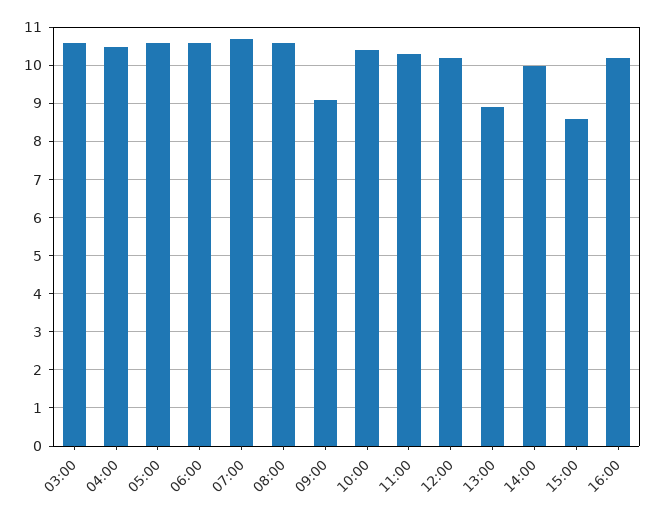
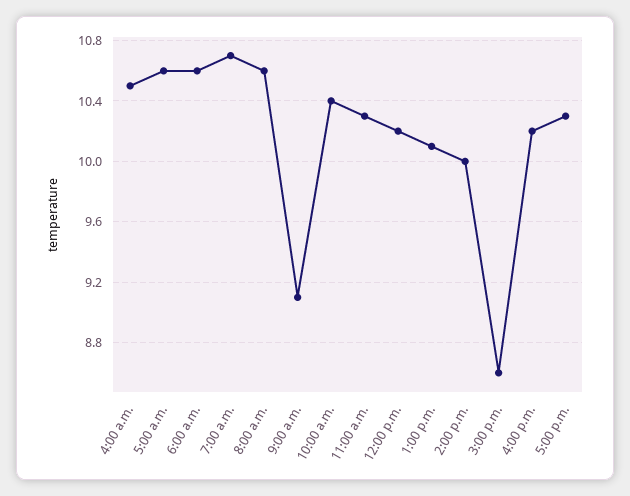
03:00: 10.5 -> none
13:00: 9 -> 10.1
5:00 p.m.: none -> 10.3

